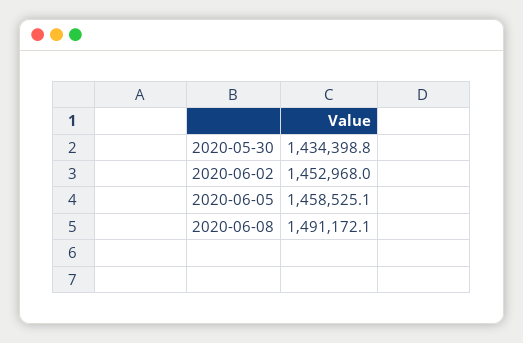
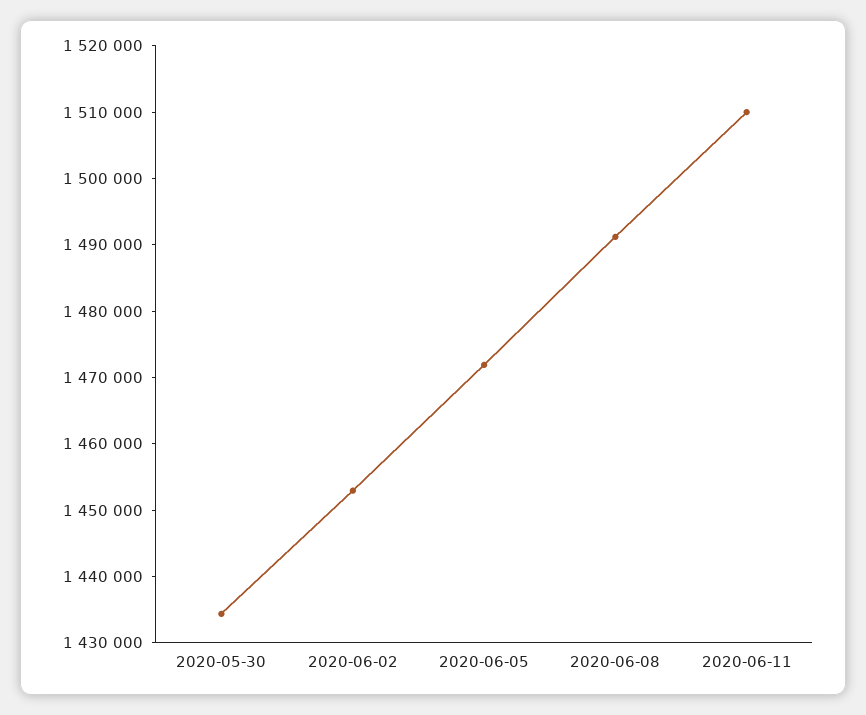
2020-06-05: 1458525.1 -> 1472000
2020-06-11: none -> 1510000

